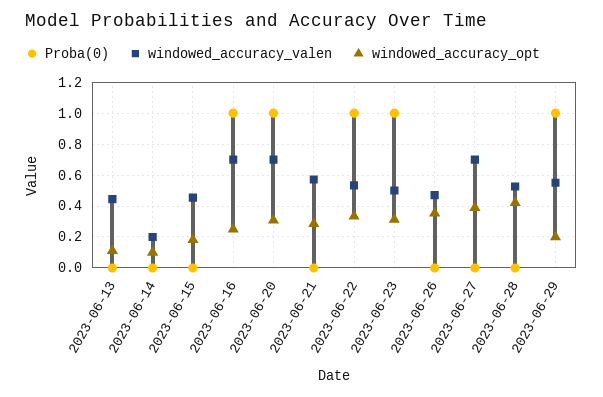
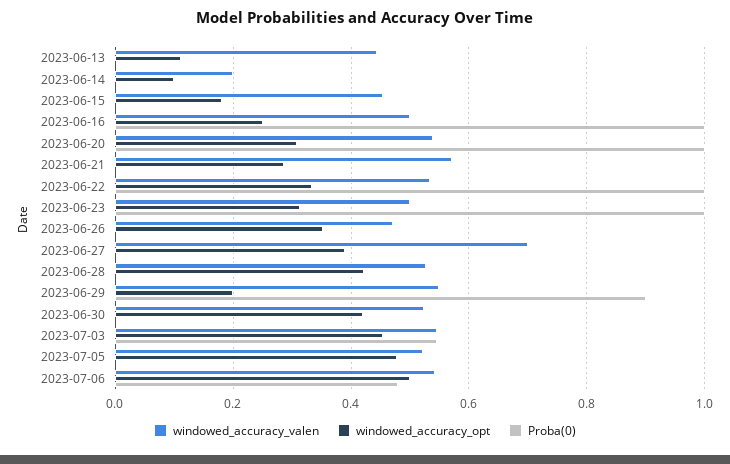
windowed_accuracy_valen, 2023-06-16: 0.7 -> 0.5
windowed_accuracy_valen, 2023-06-20: 0.7 -> 0.54
Proba(0), 2023-06-29: 1 -> 0.9
windowed_accuracy_valen, 2023-06-30: none -> 0.52
windowed_accuracy_opt, 2023-06-30: none -> 0.42
Proba(0), 2023-06-30: none -> 0
windowed_accuracy_valen, 2023-07-03: none -> 0.54
windowed_accuracy_opt, 2023-07-03: none -> 0.46
Proba(0), 2023-07-03: none -> 0.54
windowed_accuracy_valen, 2023-07-05: none -> 0.52
windowed_accuracy_opt, 2023-07-05: none -> 0.48
Proba(0), 2023-07-05: none -> 0
windowed_accuracy_valen, 2023-07-06: none -> 0.54
windowed_accuracy_opt, 2023-07-06: none -> 0.5
Proba(0), 2023-07-06: none -> 0.48

